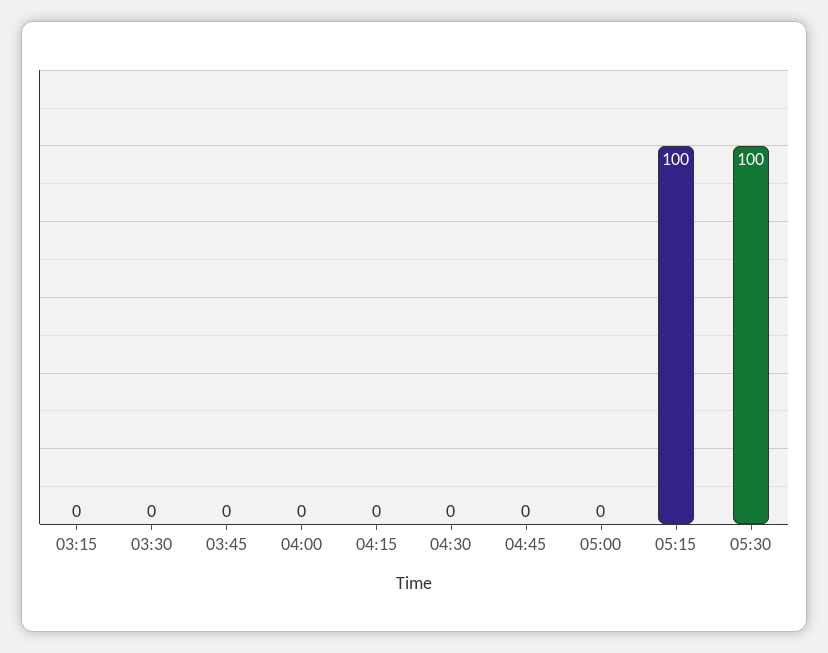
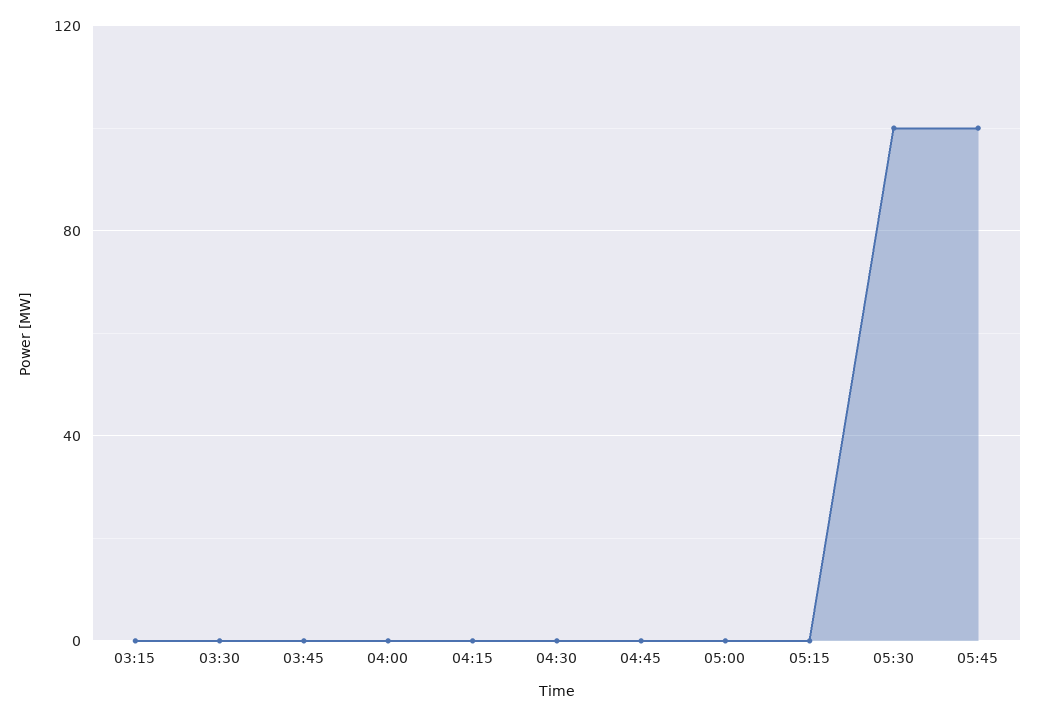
05:15: 100 -> 0
05:45: none -> 100

